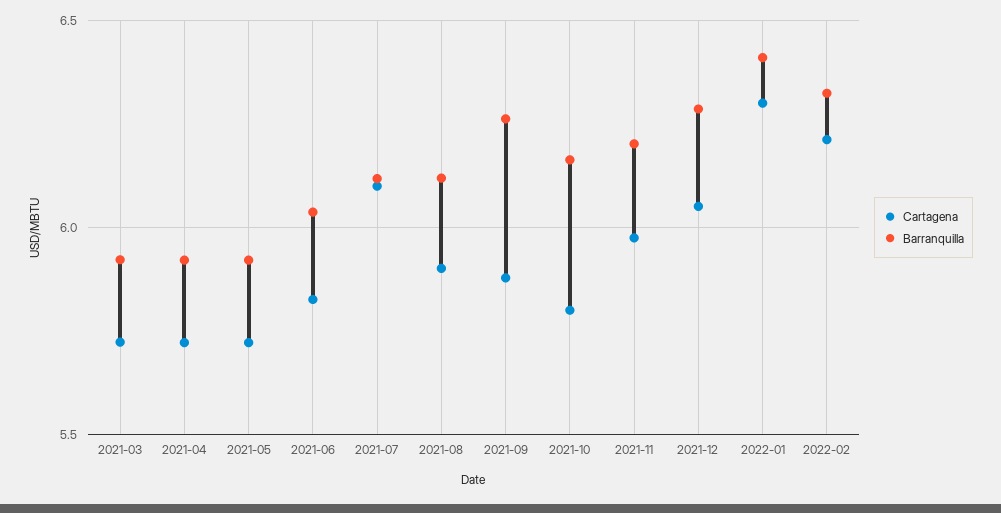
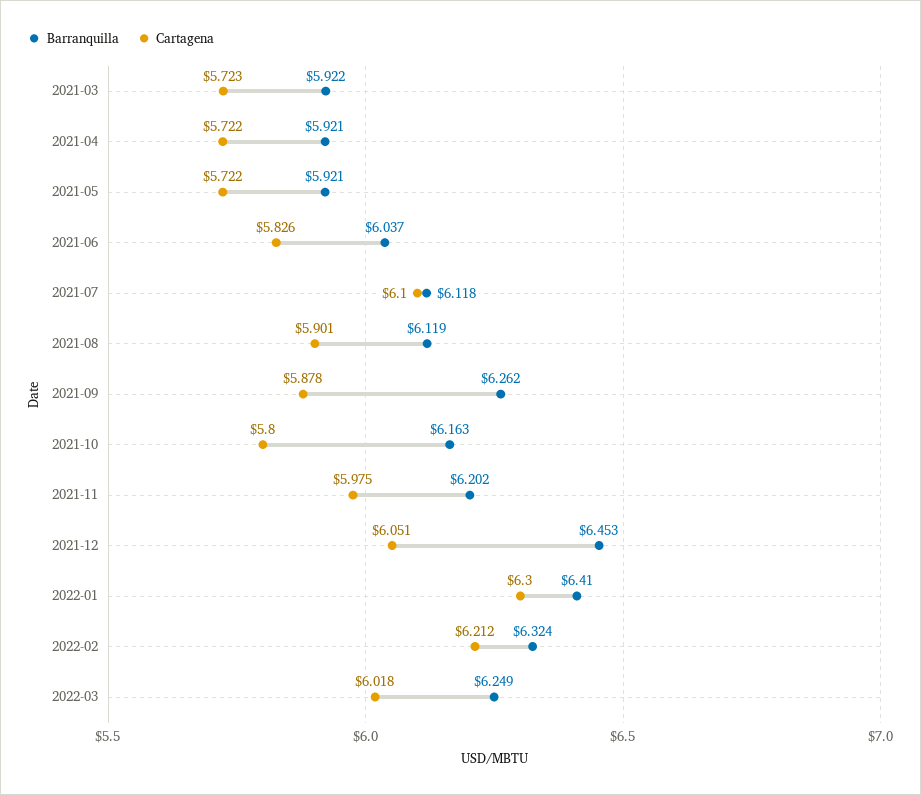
Barranquilla, 2021-12: 6.3 -> 6.453
Barranquilla, 2022-03: none -> 6.249
Cartagena, 2022-03: none -> 6.018

